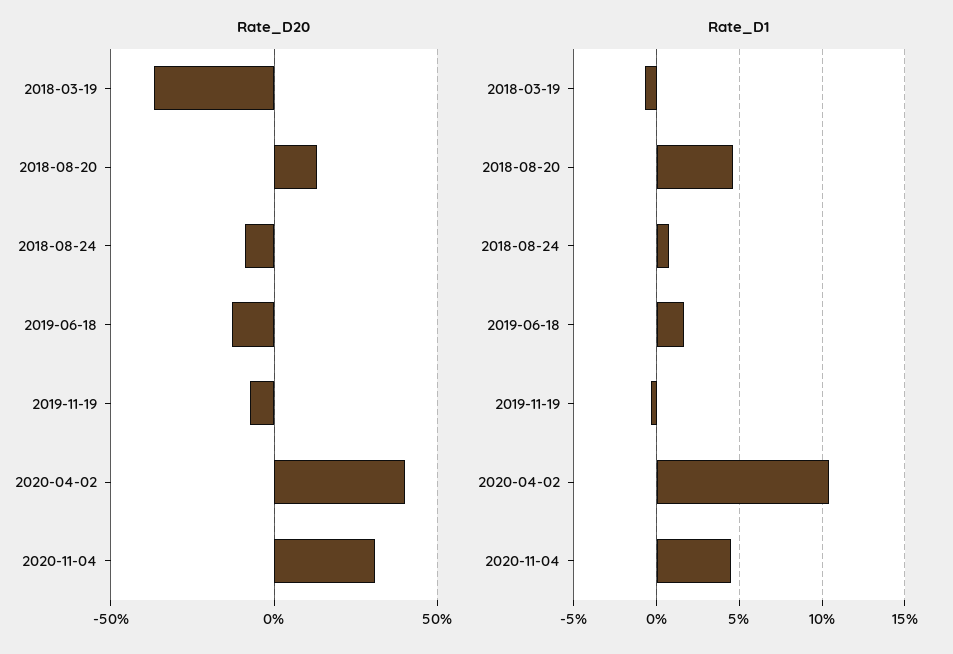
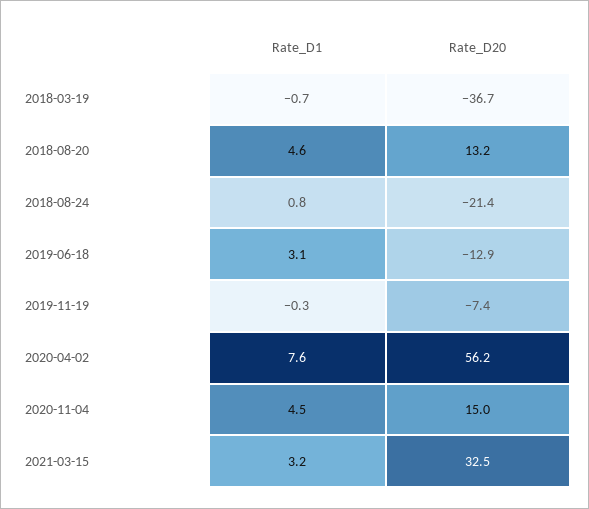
Rate_D20, 2018-08-24: -10 -> -21.4
Rate_D20, 2020-04-02: 40 -> 56.2
Rate_D20, 2020-11-04: 30 -> 15
Rate_D1, 2019-06-18: 1.5 -> 3.1
Rate_D1, 2020-04-02: 10.5 -> 7.6
Rate_D1, 2021-03-15: none -> 3.2
Rate_D20, 2021-03-15: none -> 32.5

